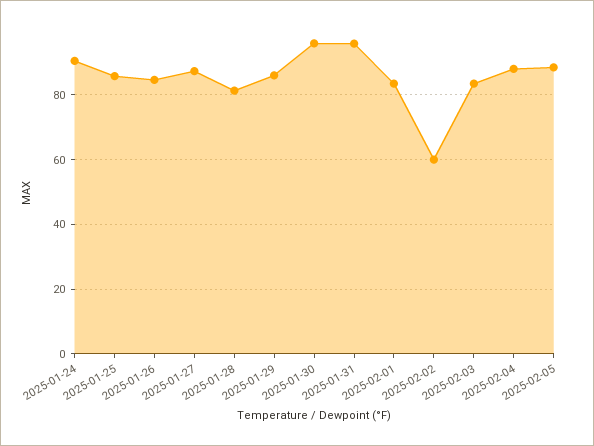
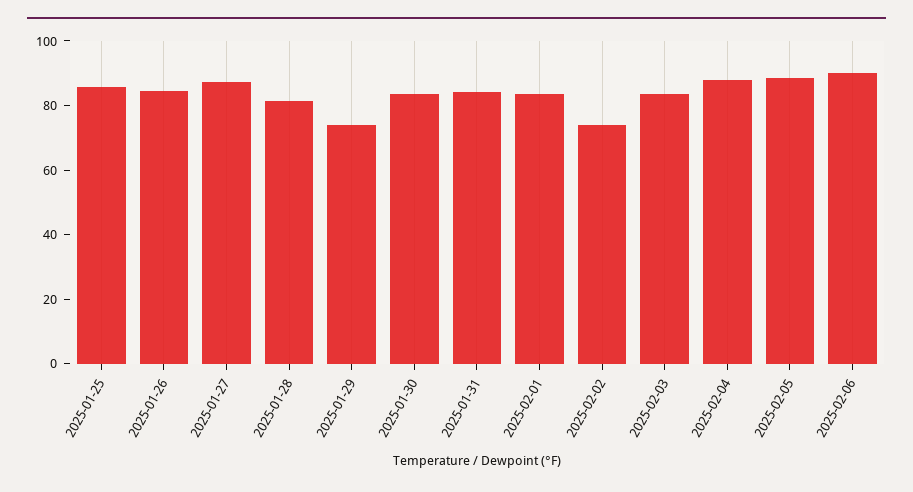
2025-01-24: 90 -> none
2025-01-29: 86 -> 75
2025-01-30: 96 -> 85
2025-01-31: 96 -> 85
2025-02-02: 60 -> 75
2025-02-06: none -> 90

